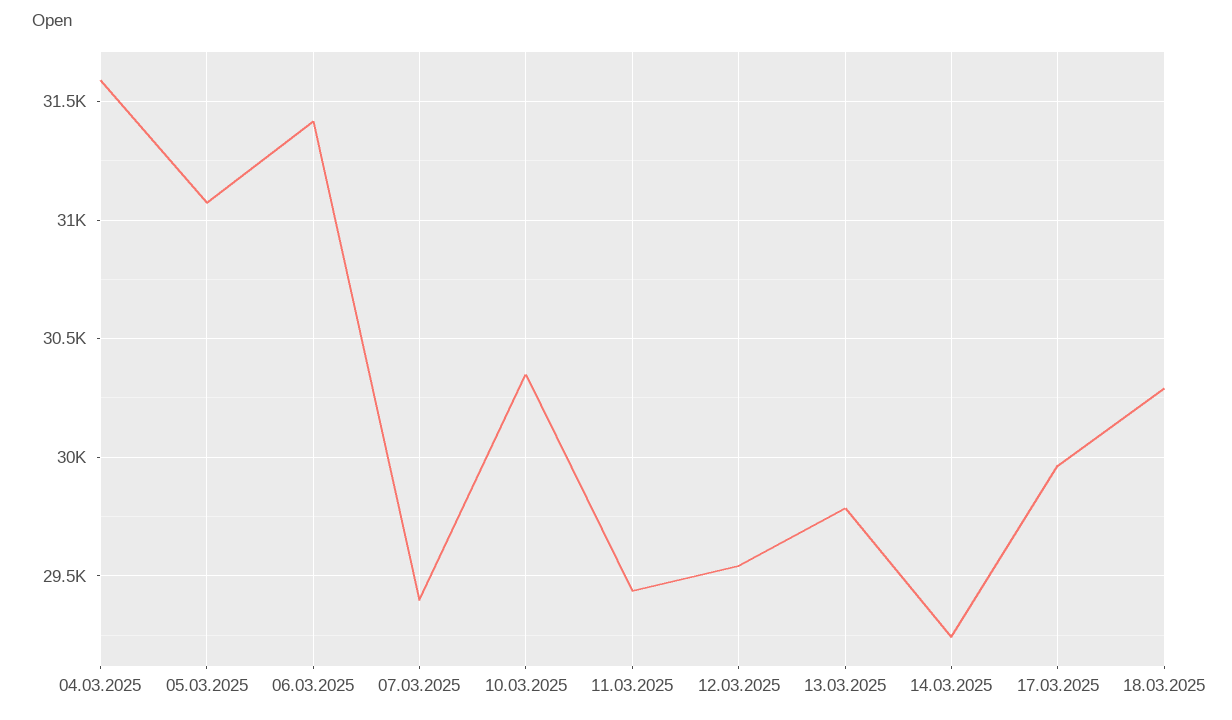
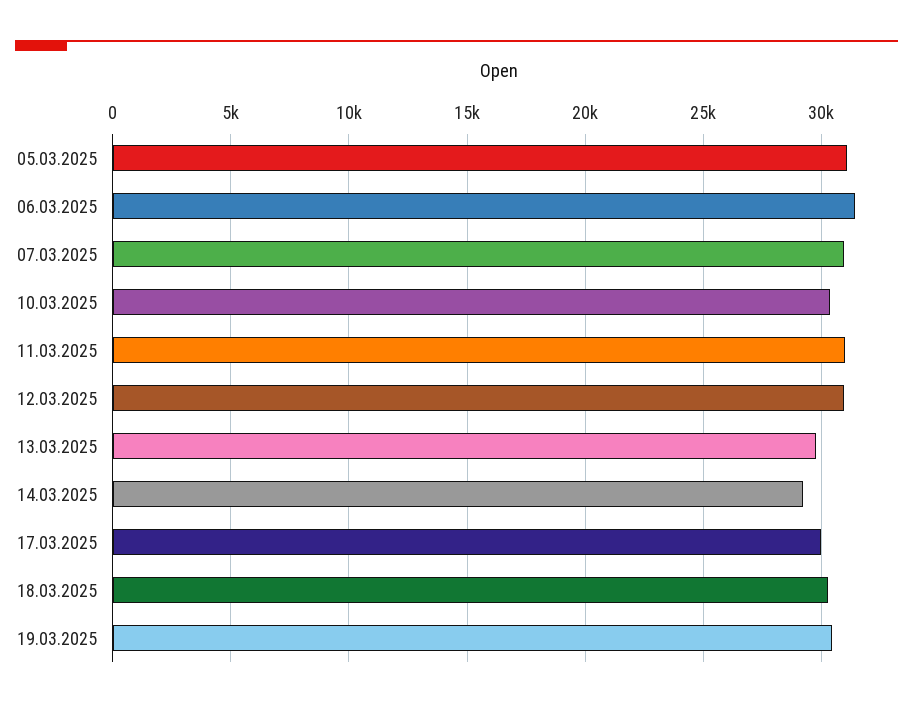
04.03.2025: 31600 -> none
07.03.2025: 29400 -> 31000
11.03.2025: 29450 -> 31000
12.03.2025: 29550 -> 31000
19.03.2025: none -> 30500

